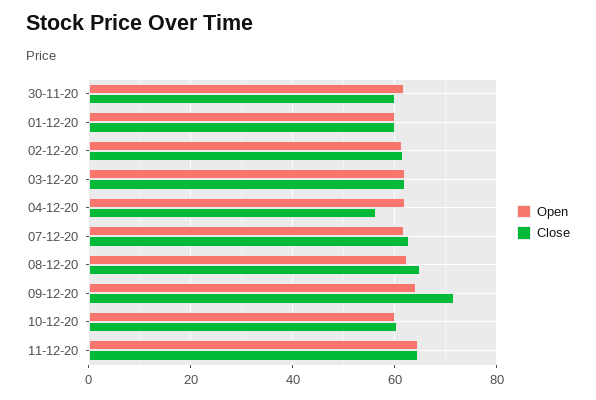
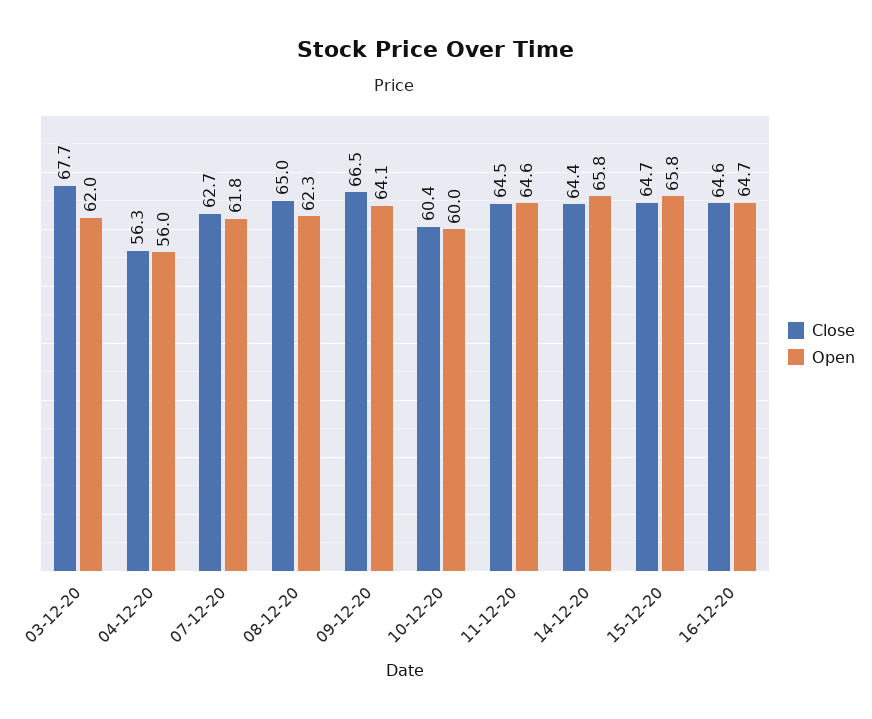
Open, 30-11-20: 62 -> none
Close, 30-11-20: 60 -> none
Open, 01-12-20: 60 -> none
Close, 01-12-20: 60 -> none
Open, 02-12-20: 62 -> none
Close, 02-12-20: 62 -> none
Close, 03-12-20: 62 -> 67.7
Open, 04-12-20: 62 -> 56
Close, 09-12-20: 72 -> 66.5
Close, 14-12-20: none -> 64.4
Open, 14-12-20: none -> 65.8
Close, 15-12-20: none -> 64.7
Open, 15-12-20: none -> 65.8
Close, 16-12-20: none -> 64.6
Open, 16-12-20: none -> 64.7

